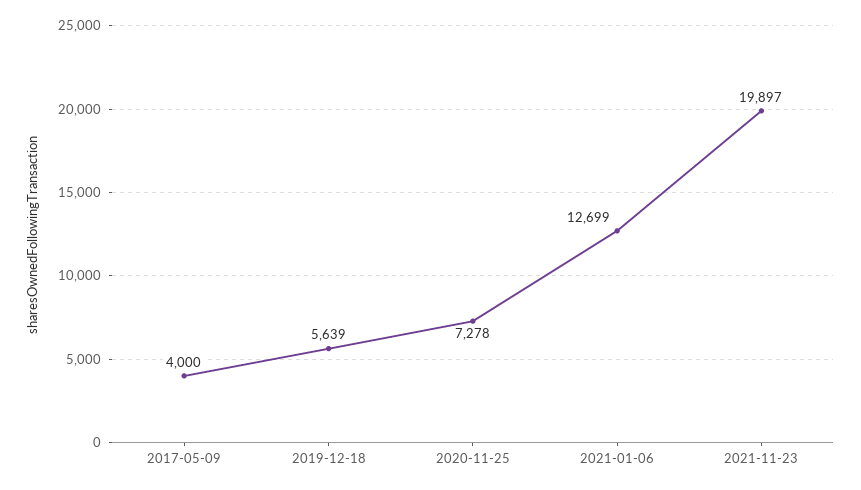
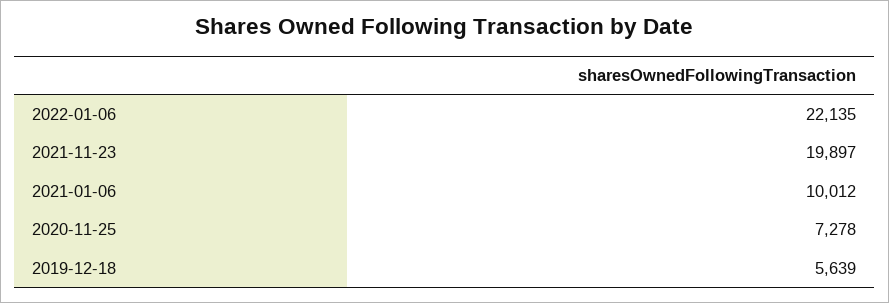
2017-05-09: 4000 -> none
2021-01-06: 12699 -> 10012
2022-01-06: none -> 22135

